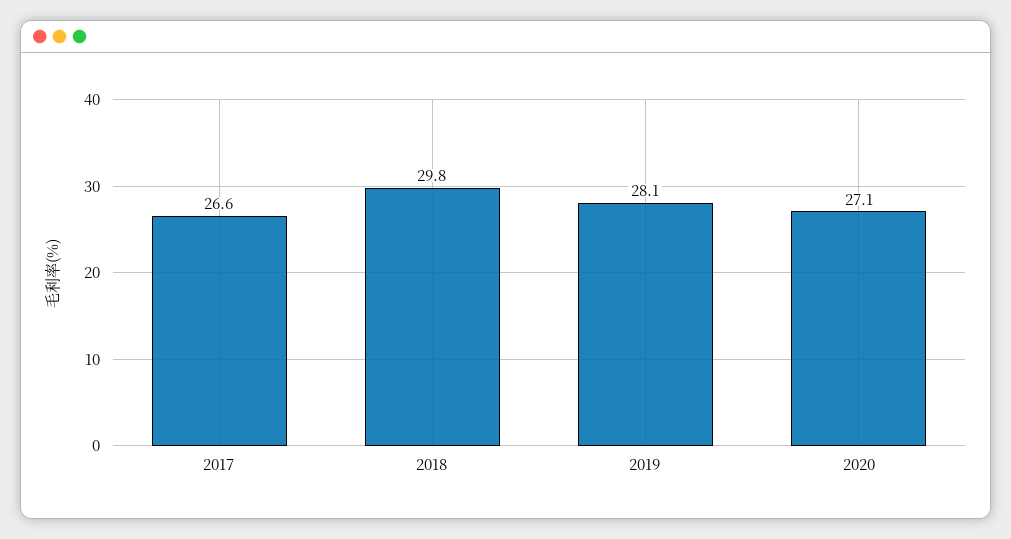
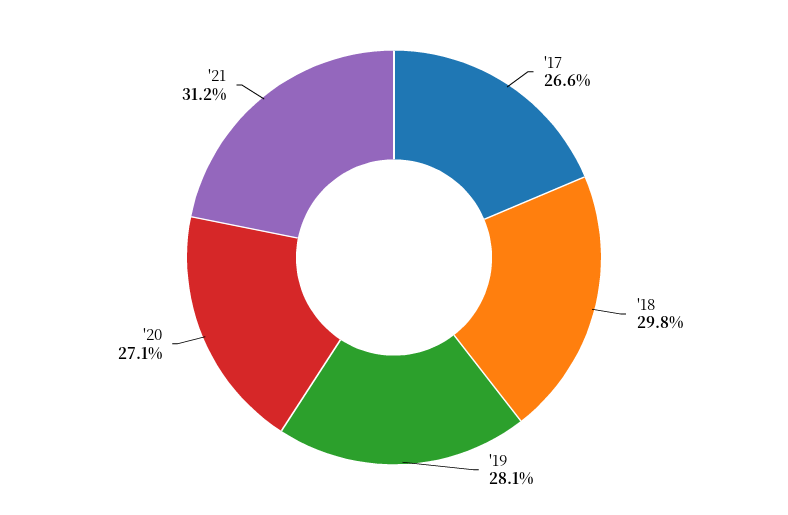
'21: none -> 31.2

